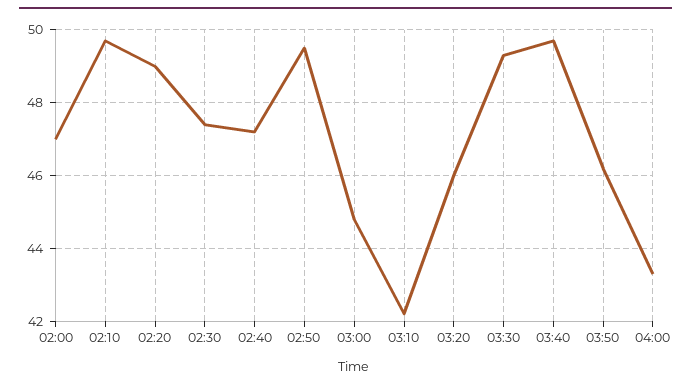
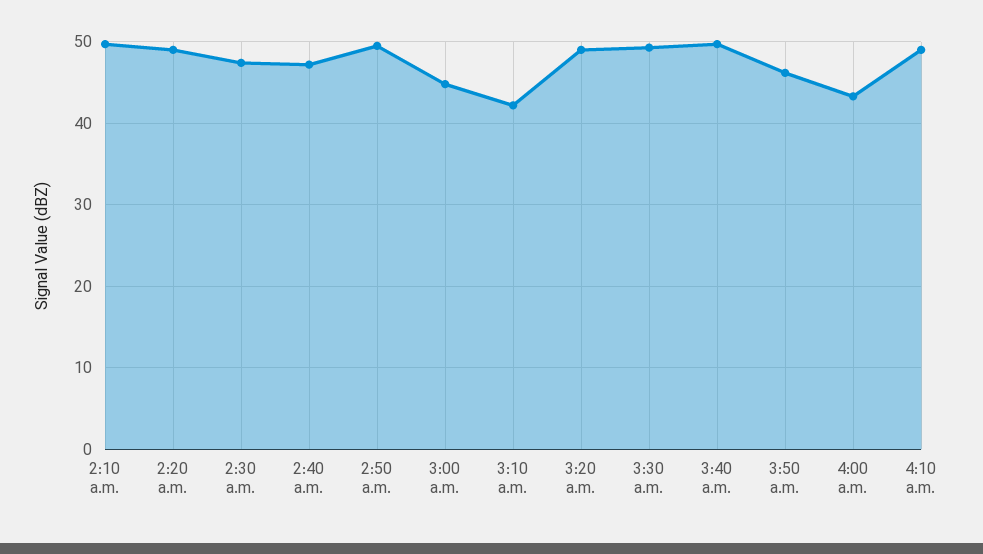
02:00: 47 -> none
03:20: 46 -> 49
4:10 a.m.: none -> 49

